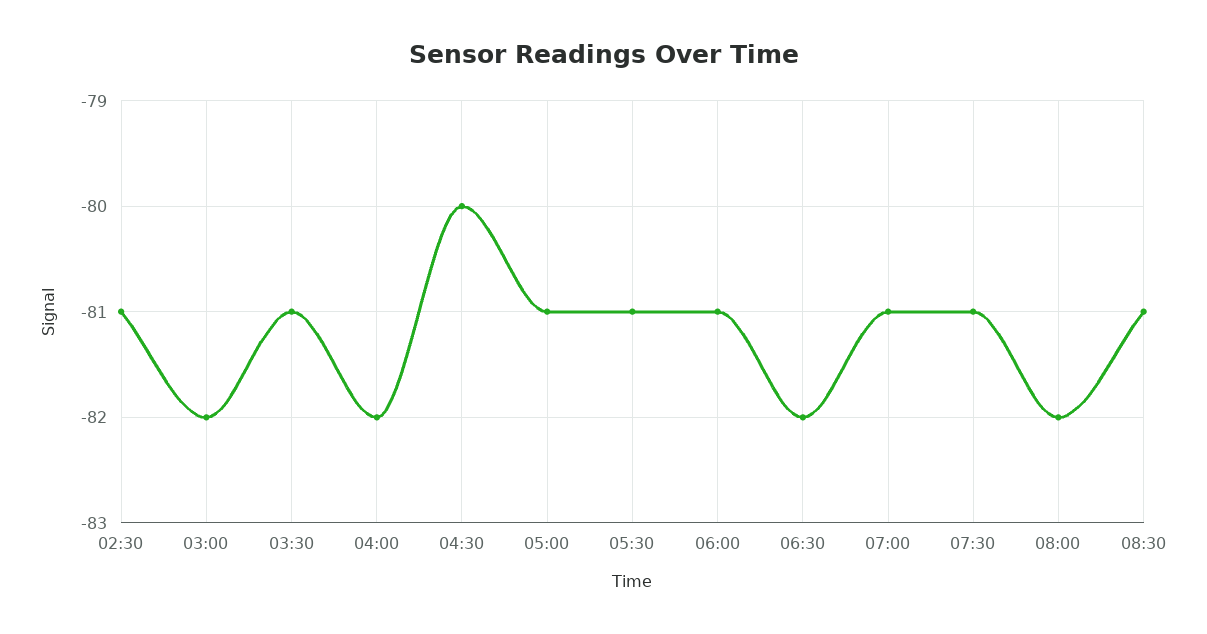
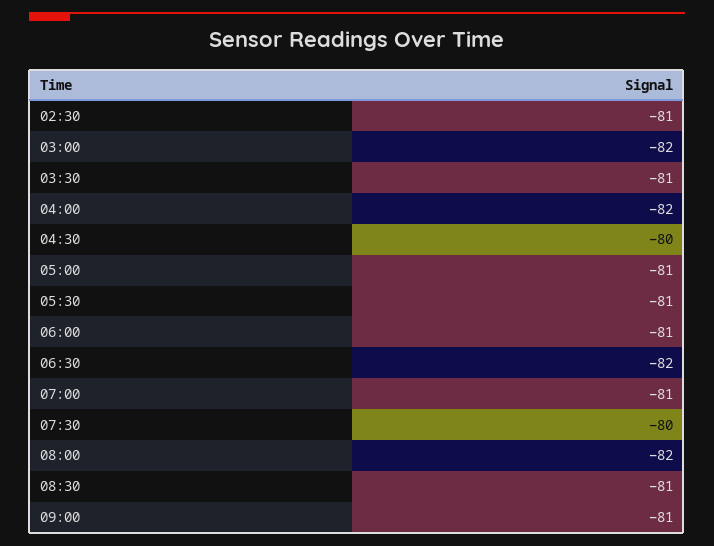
07:30: -81 -> -80
09:00: none -> -81

